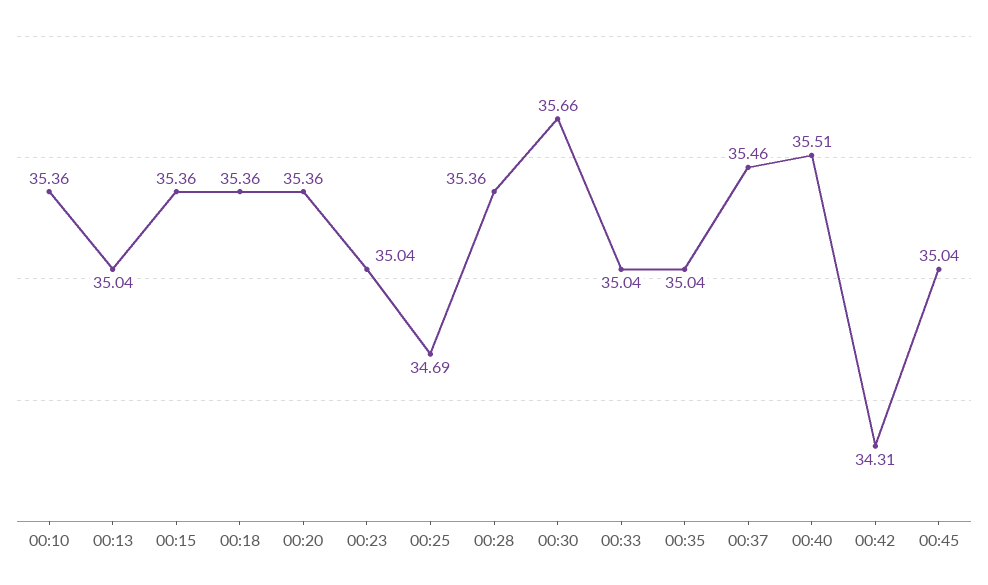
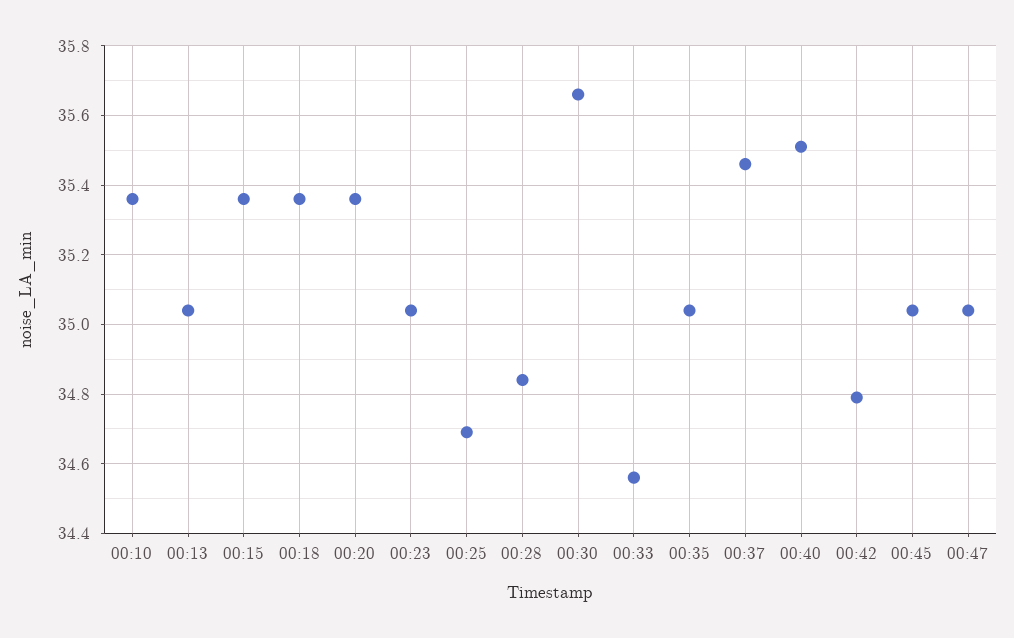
00:28: 35.36 -> 34.85
00:33: 35.04 -> 34.55
00:42: 34.31 -> 34.8
00:47: none -> 35.05

